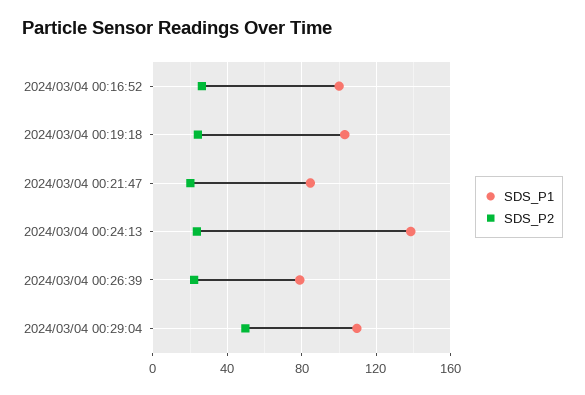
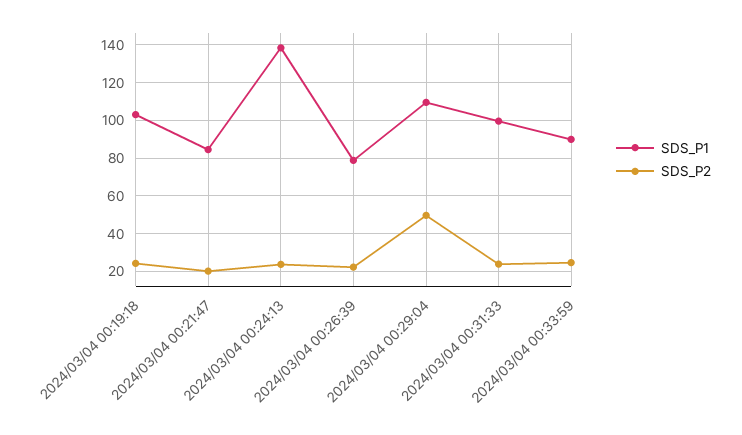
SDS_P1, 2024/03/04 00:16:52: 100 -> none
SDS_P2, 2024/03/04 00:16:52: 25 -> none
SDS_P1, 2024/03/04 00:31:33: none -> 100
SDS_P2, 2024/03/04 00:31:33: none -> 25
SDS_P1, 2024/03/04 00:33:59: none -> 90
SDS_P2, 2024/03/04 00:33:59: none -> 25

